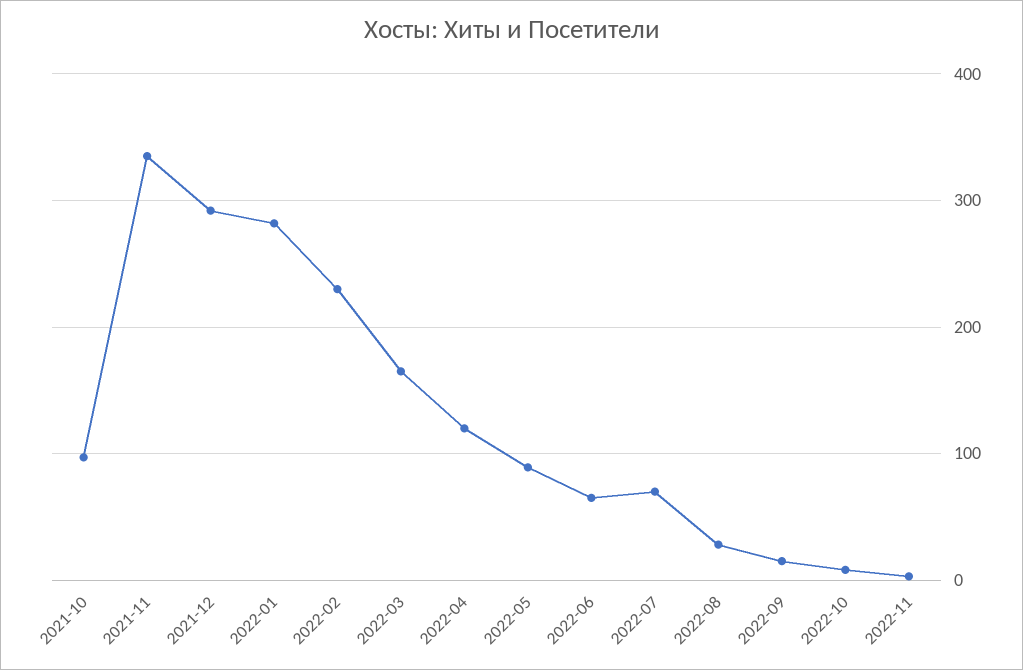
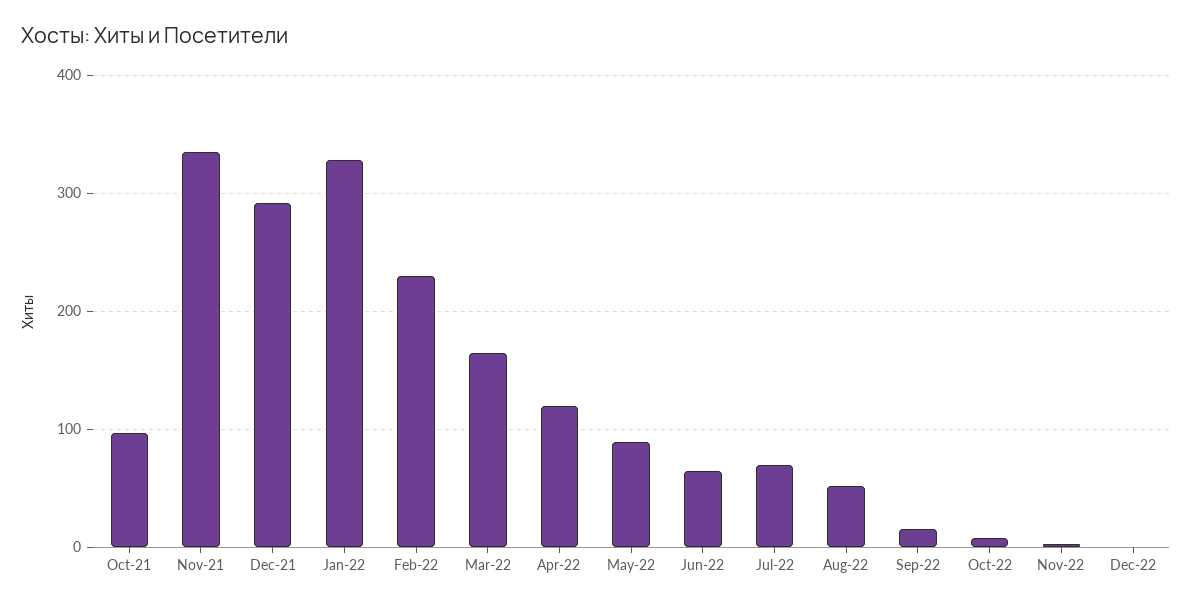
2022-01: 280 -> 330
2022-08: 30 -> 50
Dec-22: none -> 0

